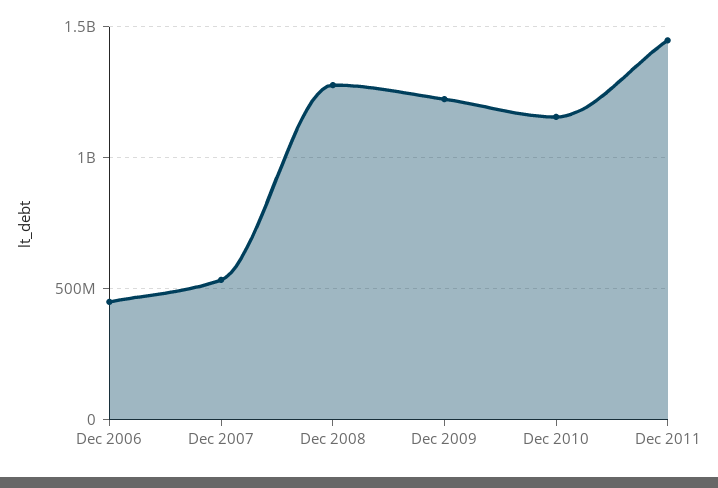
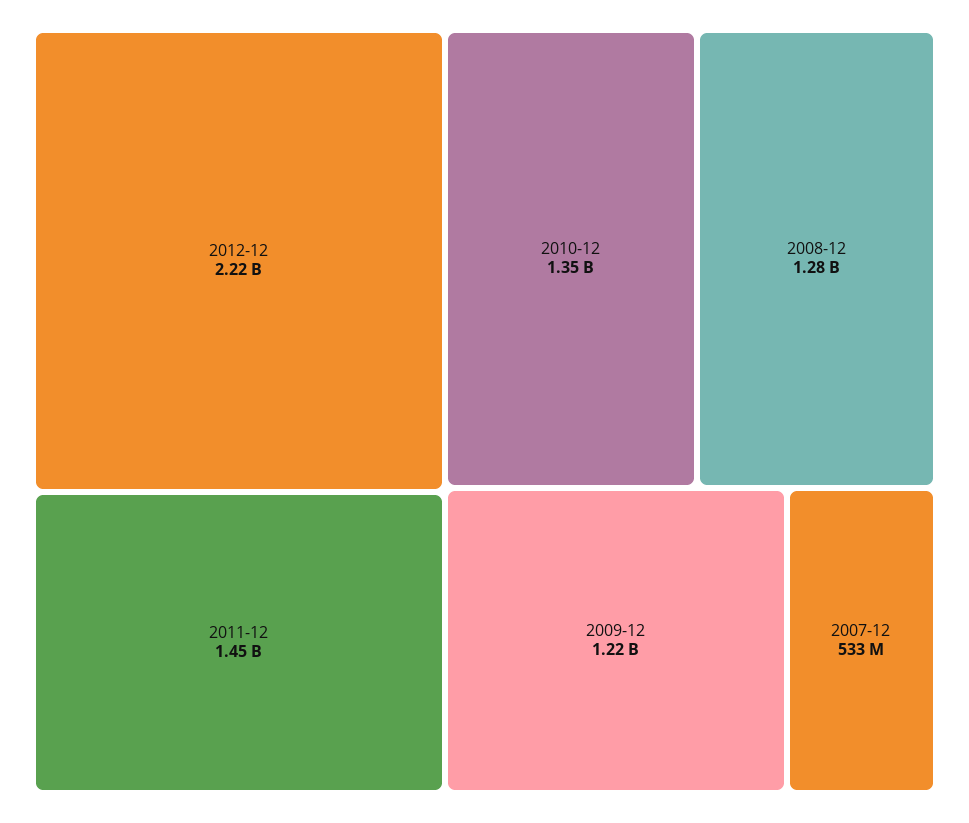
Dec 2006: 450000000 -> none
Dec 2010: 1150000000 -> 1350000000
2012-12: none -> 2220000000

